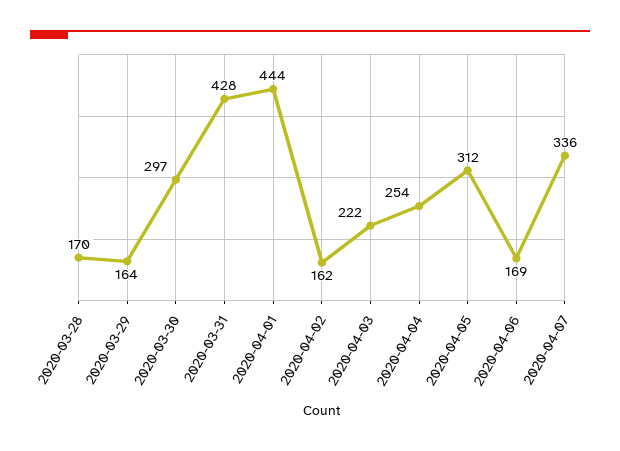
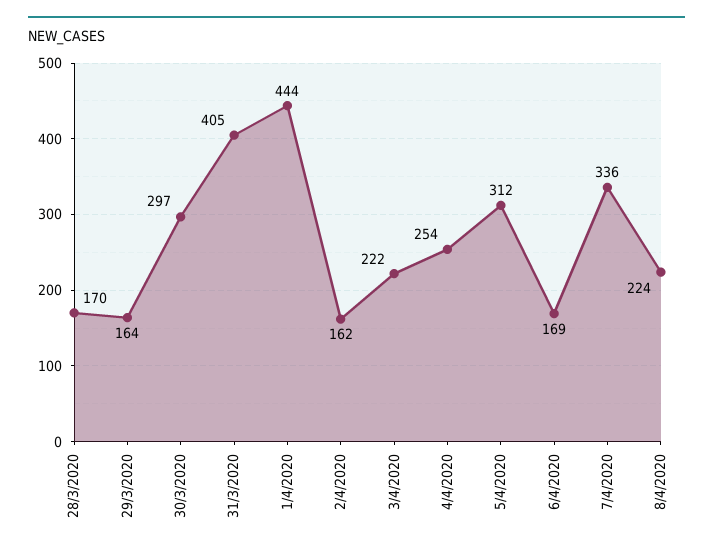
2020-03-31: 428 -> 405
8/4/2020: none -> 224

